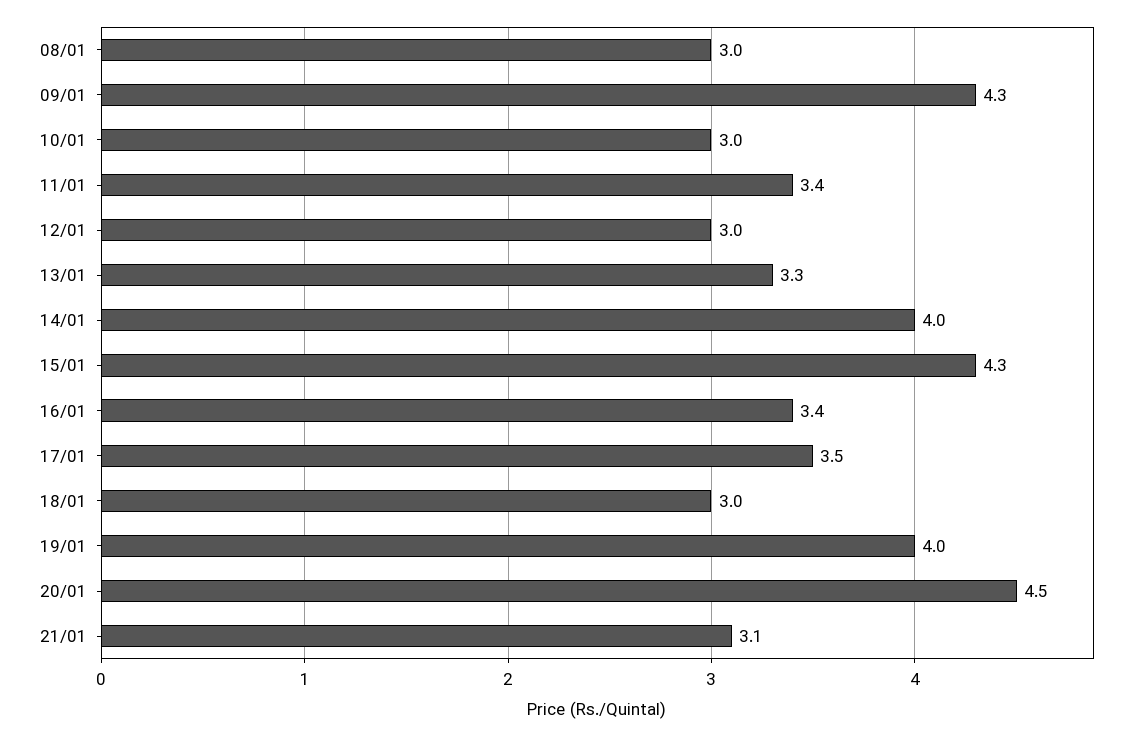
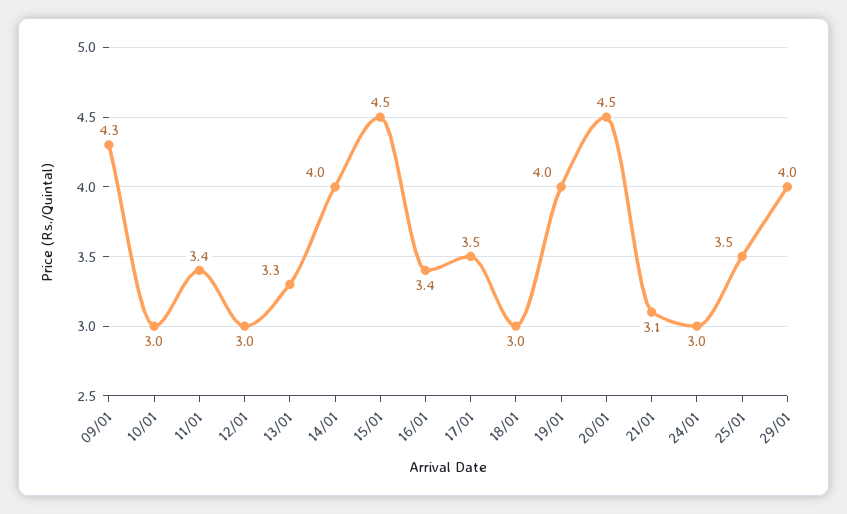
08/01: 3 -> none
15/01: 4.3 -> 4.5
24/01: none -> 3
25/01: none -> 3.5
29/01: none -> 4

